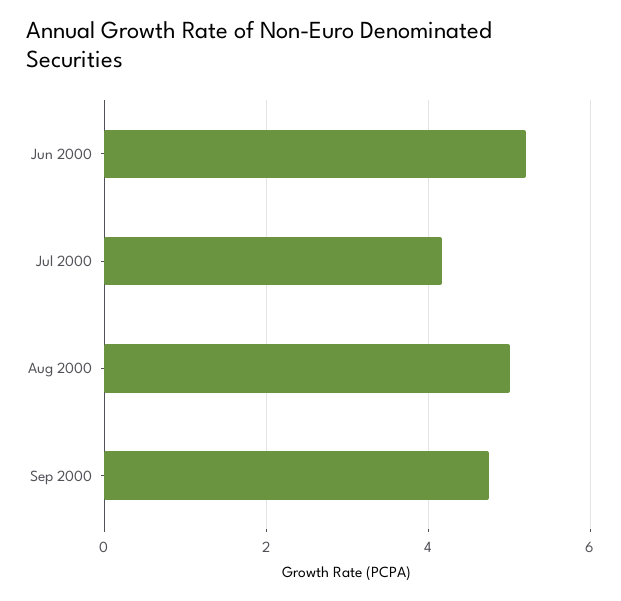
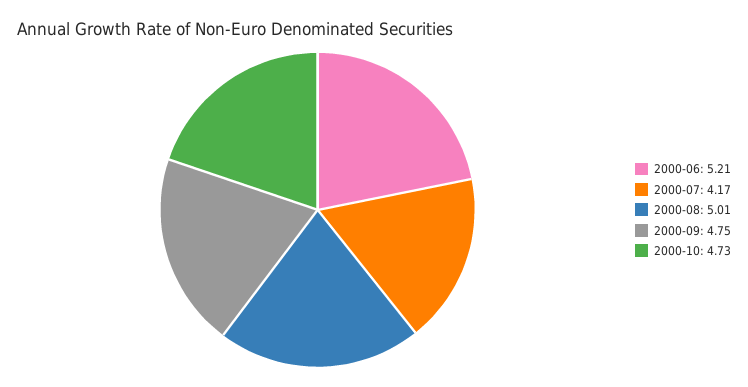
2000-10: none -> 4.73

